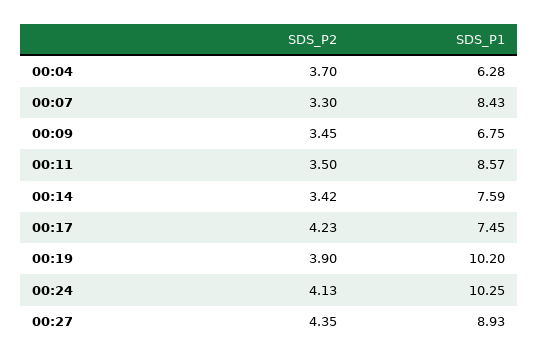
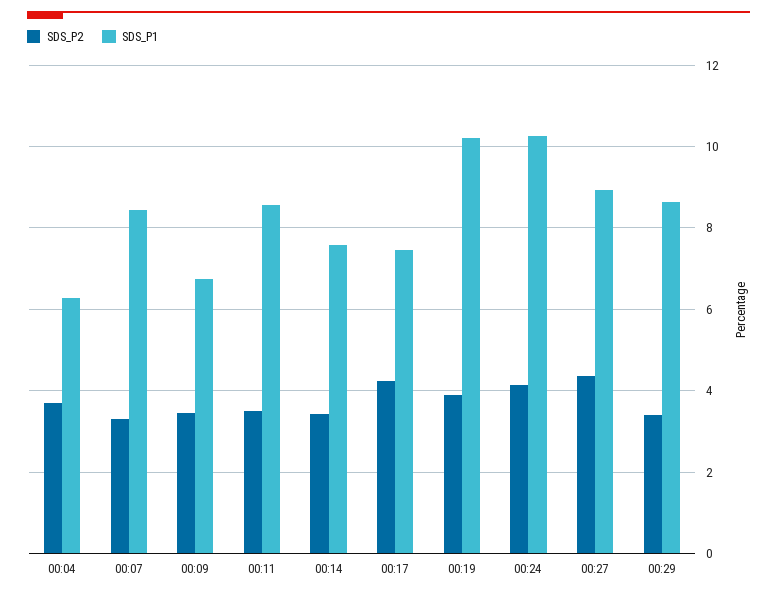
SDS_P2, 00:29: none -> 3.4
SDS_P1, 00:29: none -> 8.6

